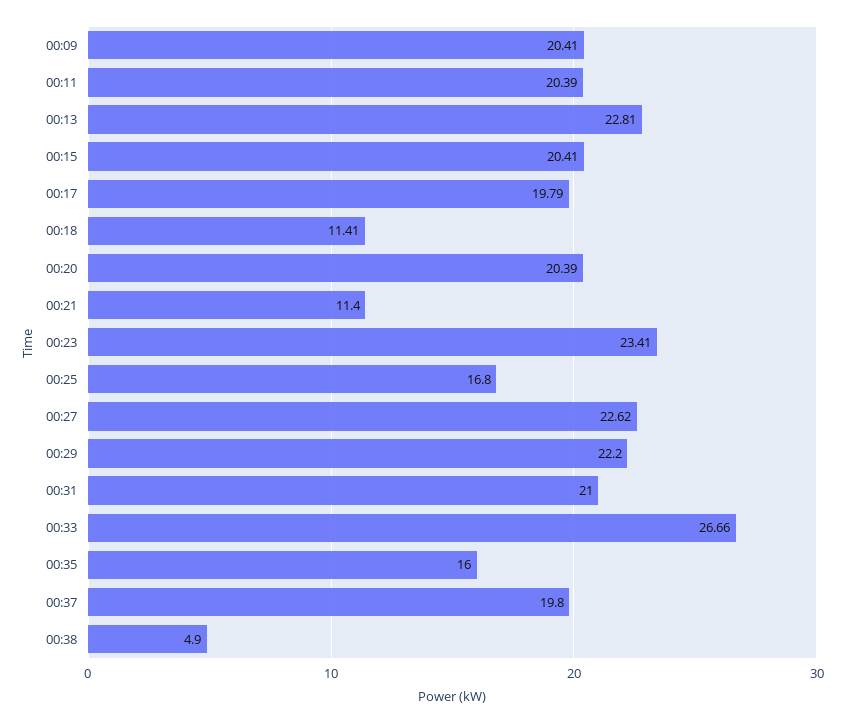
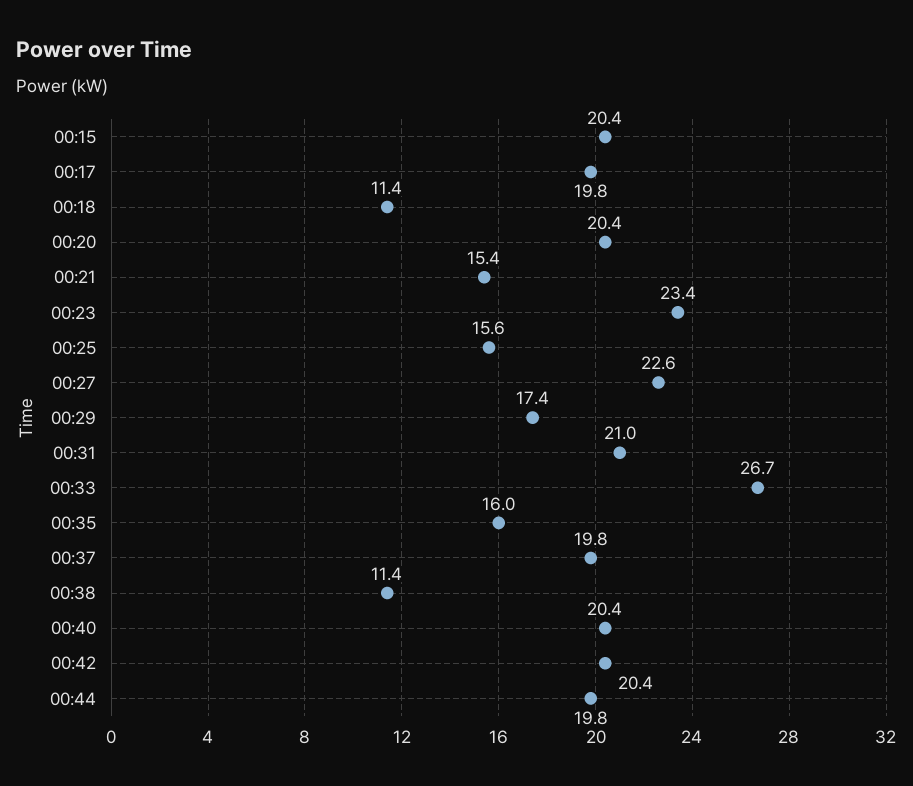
00:09: 20.41 -> none
00:11: 20.39 -> none
00:13: 22.81 -> none
00:21: 11.4 -> 15.4
00:25: 16.8 -> 15.6
00:29: 22.2 -> 17.4
00:38: 4.9 -> 11.4
00:40: none -> 20.4
00:42: none -> 20.4
00:44: none -> 19.8

